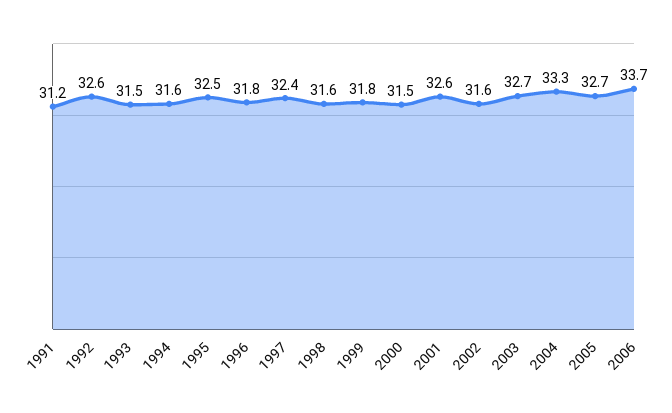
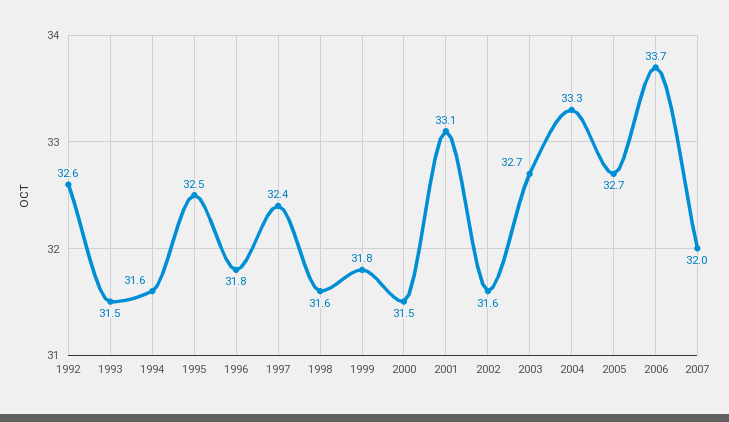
1991: 31.2 -> none
2001: 32.6 -> 33.1
2007: none -> 32

